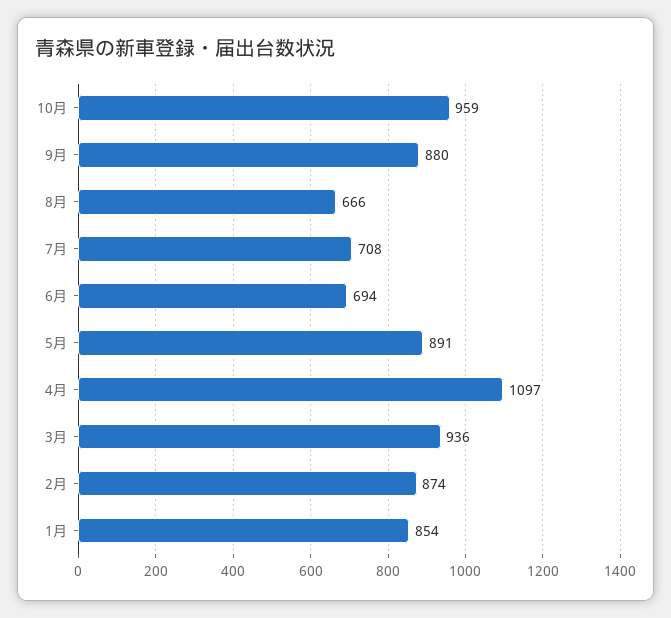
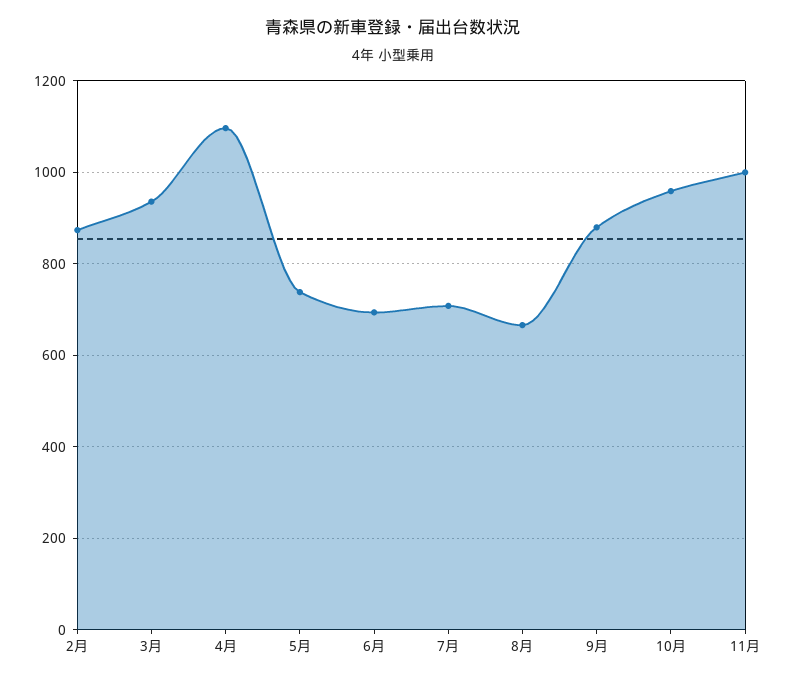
5月: 891 -> 740
1月: 854 -> none
11月: none -> 1000

